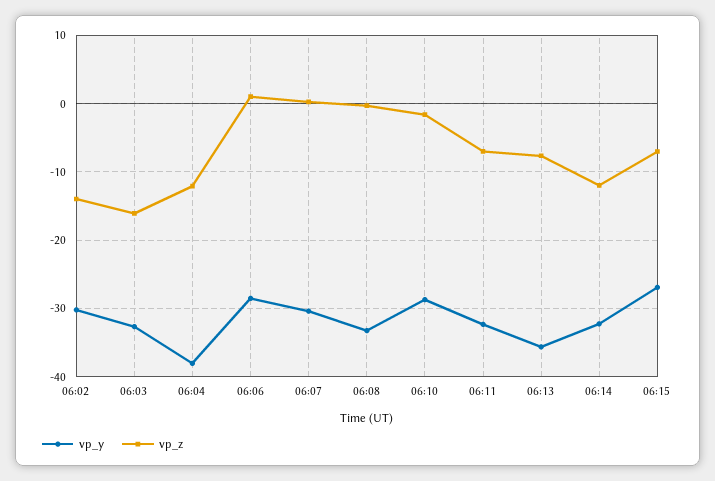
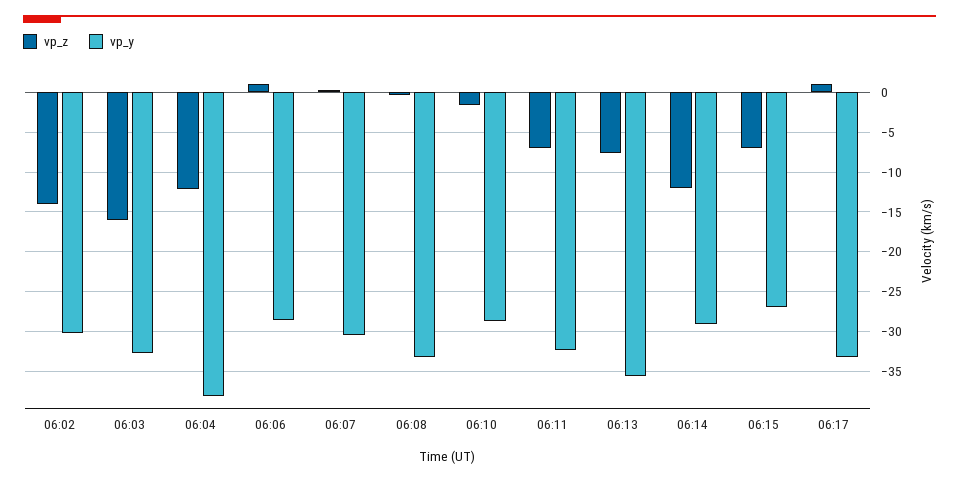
vp_y, 06:14: -32 -> -29
vp_z, 06:17: none -> 1
vp_y, 06:17: none -> -33

